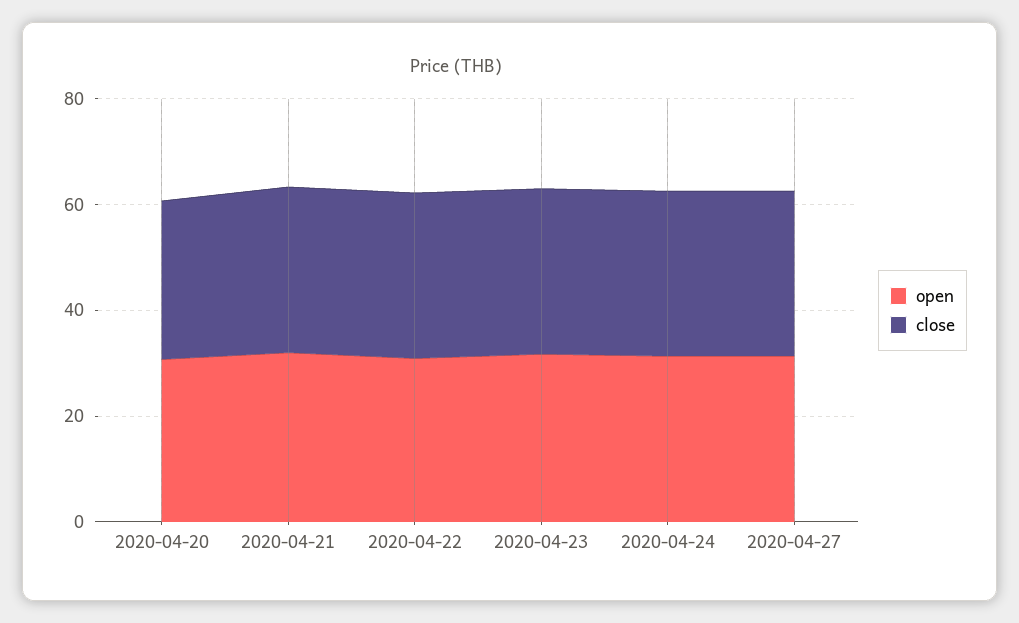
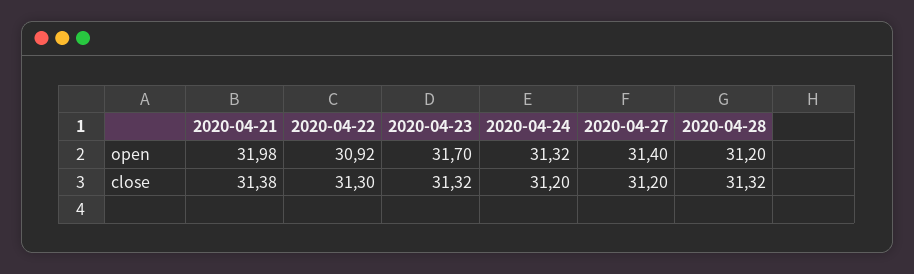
open, 2020-04-20: 30 -> none
close, 2020-04-20: 30 -> none
open, 2020-04-28: none -> 31.2
close, 2020-04-28: none -> 31.32

